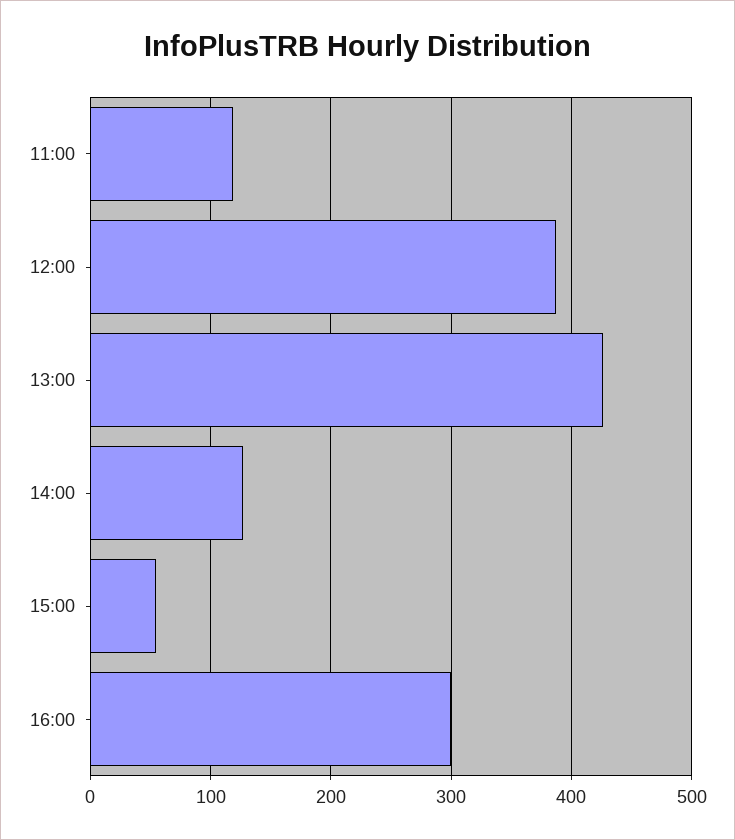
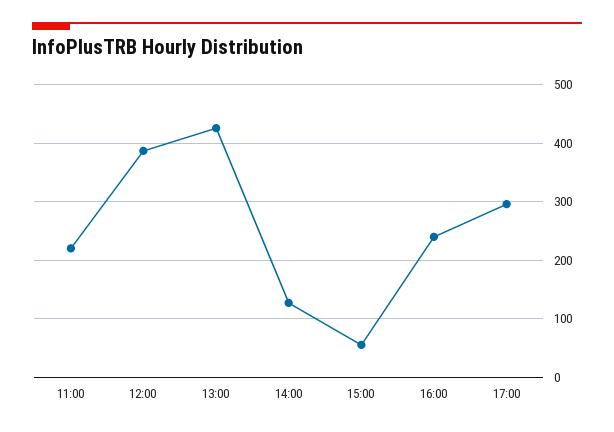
11:00: 120 -> 220
16:00: 300 -> 240
17:00: none -> 300

